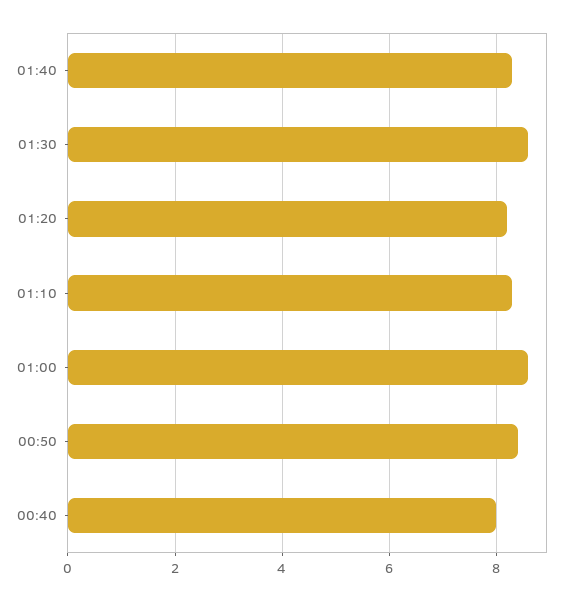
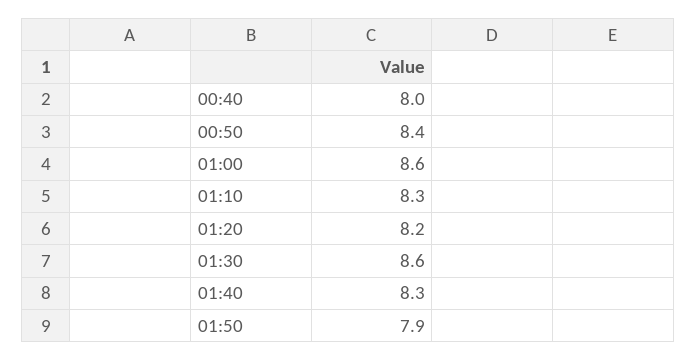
01:50: none -> 7.9

